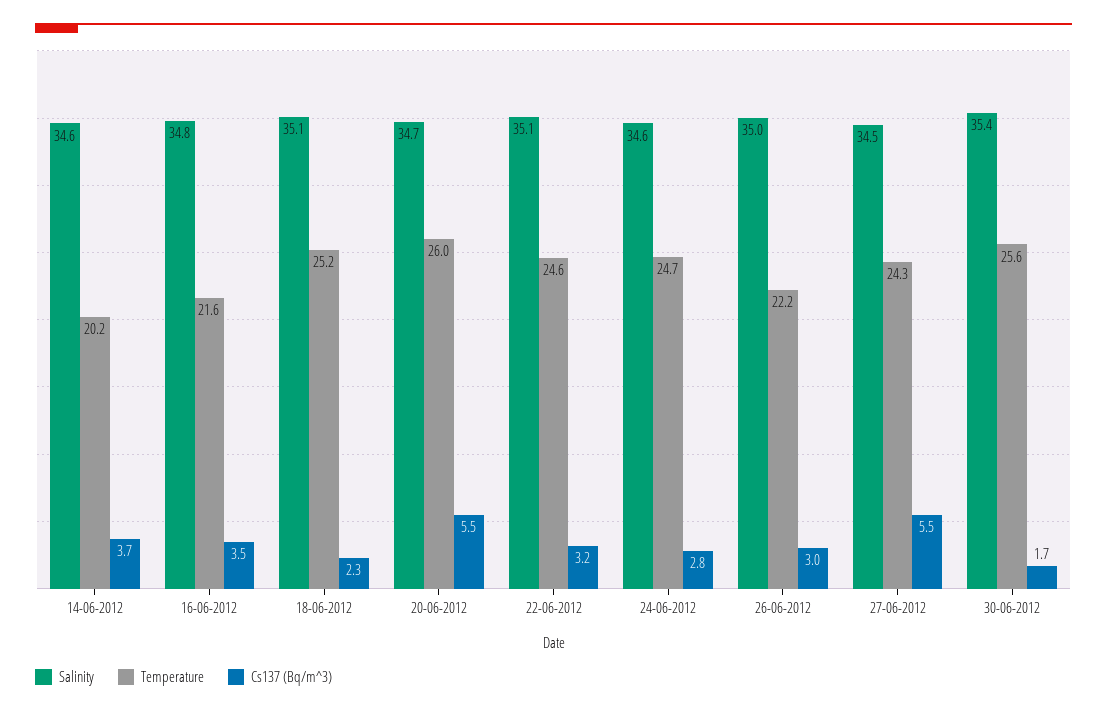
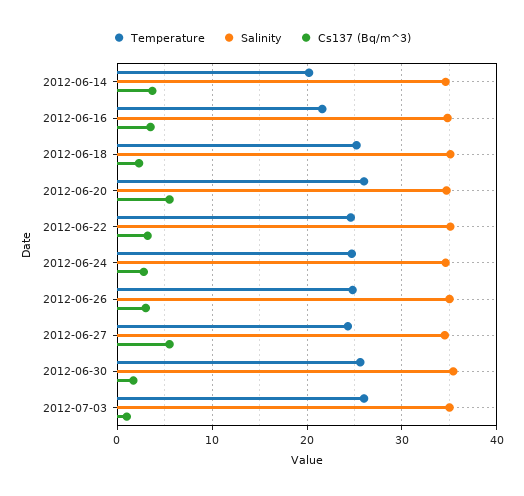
Temperature, 26-06-2012: 22.2 -> 25
Temperature, 2012-07-03: none -> 26
Salinity, 2012-07-03: none -> 35
Cs137 (Bq/m^3), 2012-07-03: none -> 1

